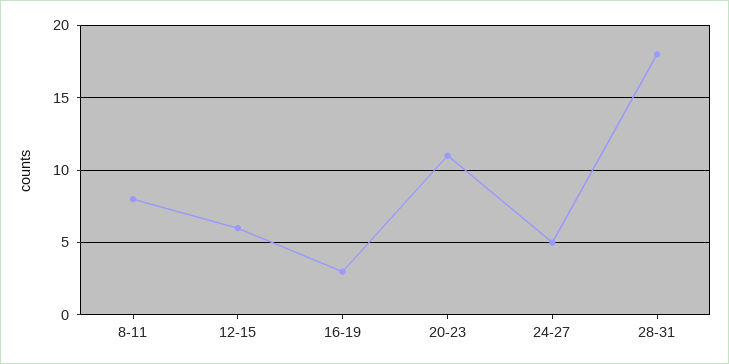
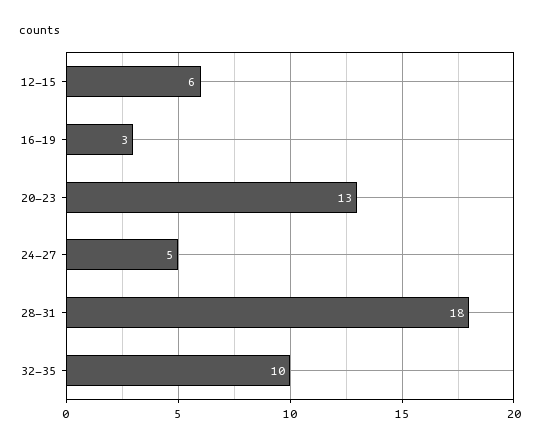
8-11: 8 -> none
20-23: 11 -> 13
32-35: none -> 10

